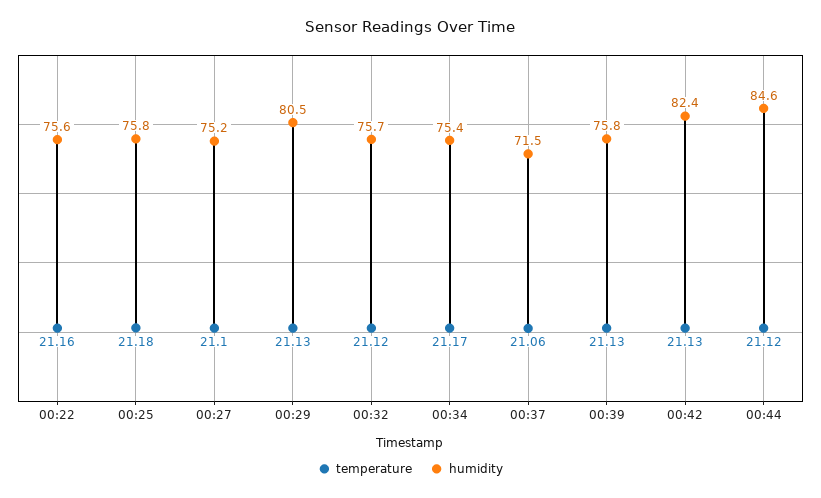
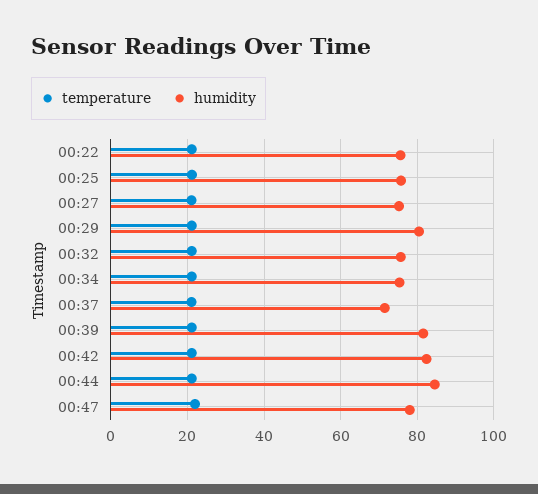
humidity, 00:39: 75.8 -> 82
temperature, 00:47: none -> 22
humidity, 00:47: none -> 78

